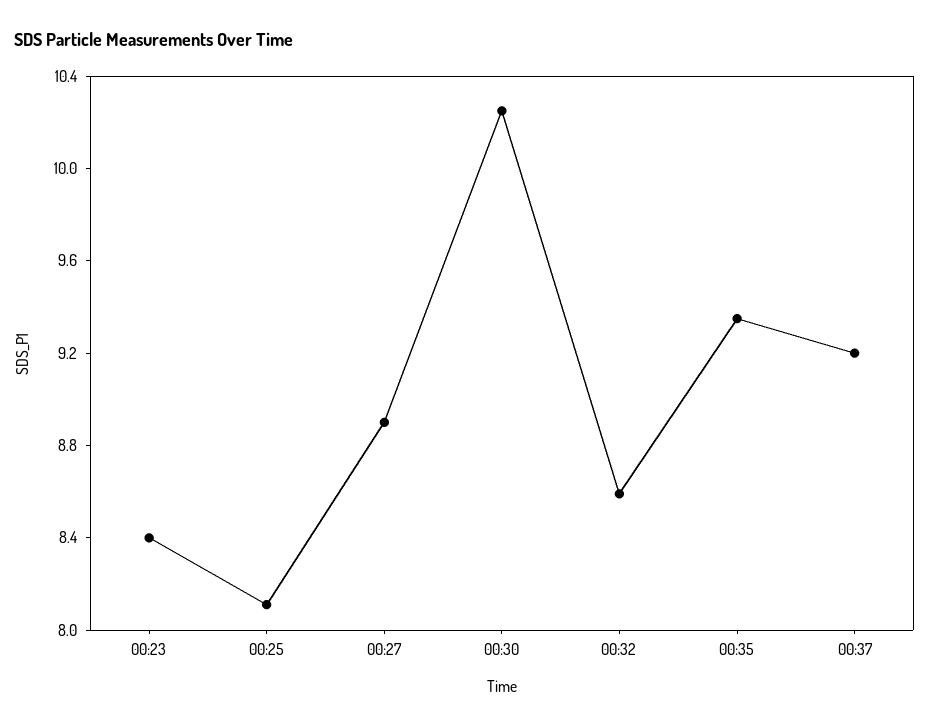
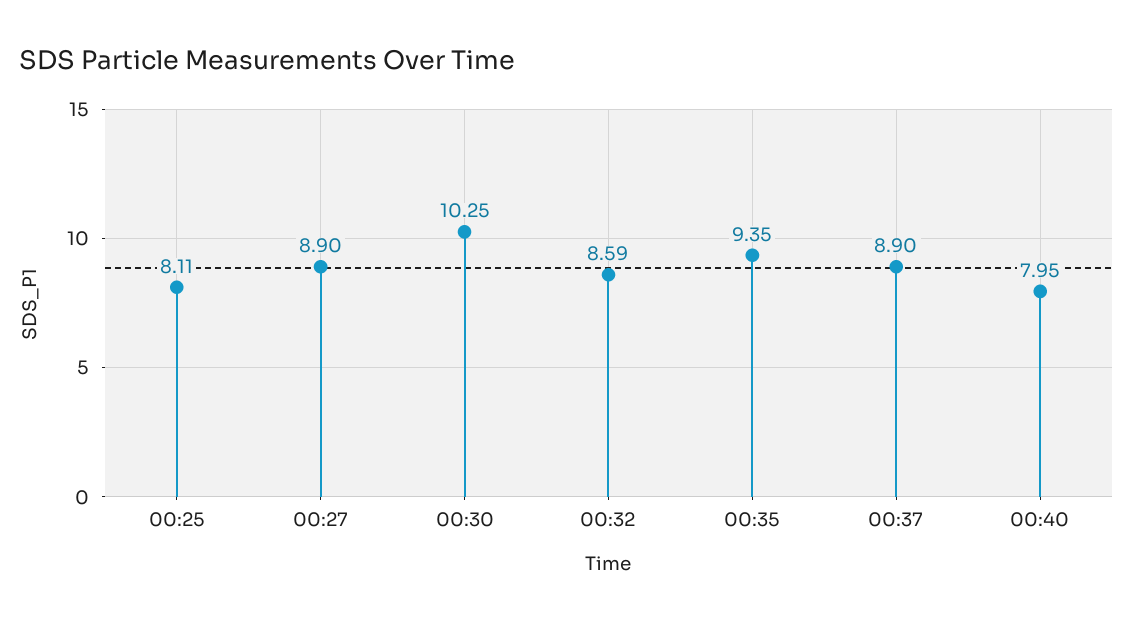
00:23: 8.4 -> none
00:37: 9.2 -> 8.9
00:40: none -> 7.95

